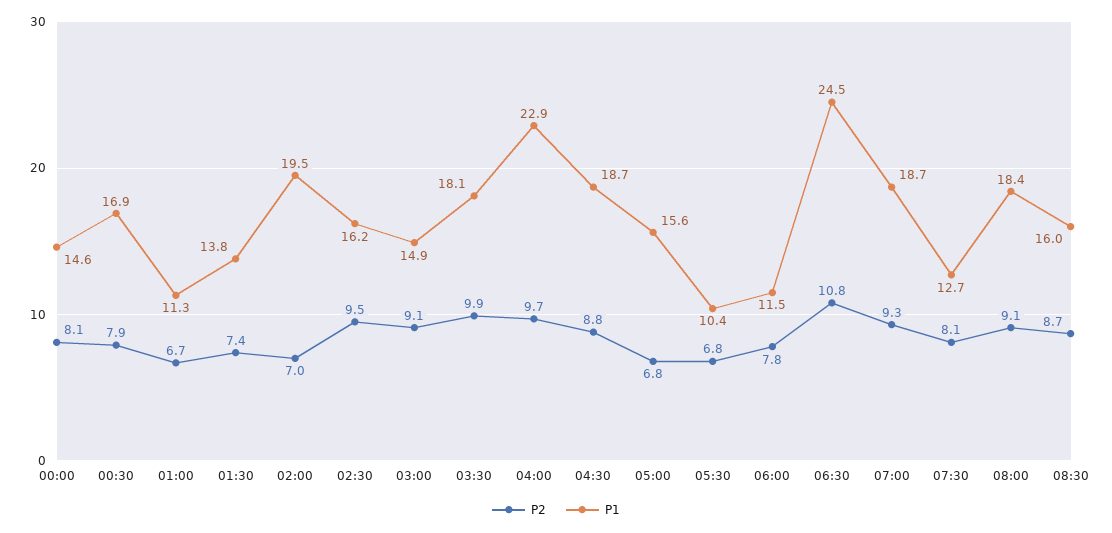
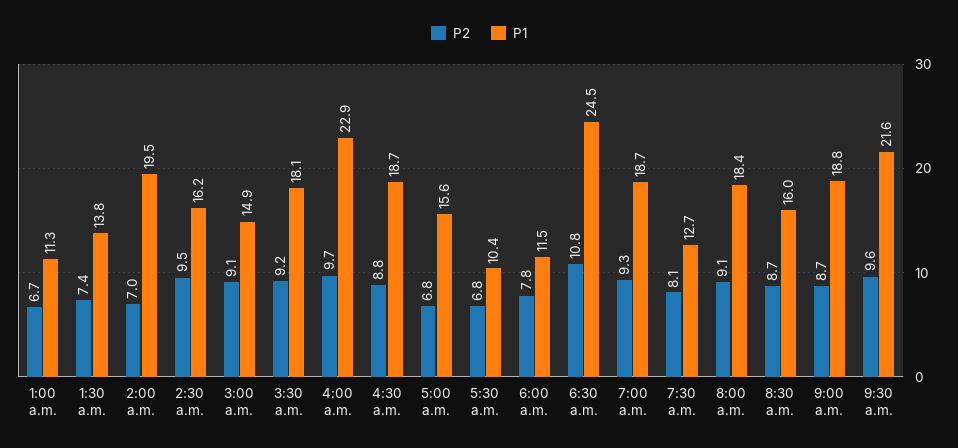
P2, 00:00: 8.1 -> none
P1, 00:00: 14.6 -> none
P2, 00:30: 7.9 -> none
P1, 00:30: 16.9 -> none
P2, 03:30: 9.9 -> 9.2
P2, 9:00 a.m.: none -> 8.7
P1, 9:00 a.m.: none -> 18.8
P2, 9:30 a.m.: none -> 9.6
P1, 9:30 a.m.: none -> 21.6

